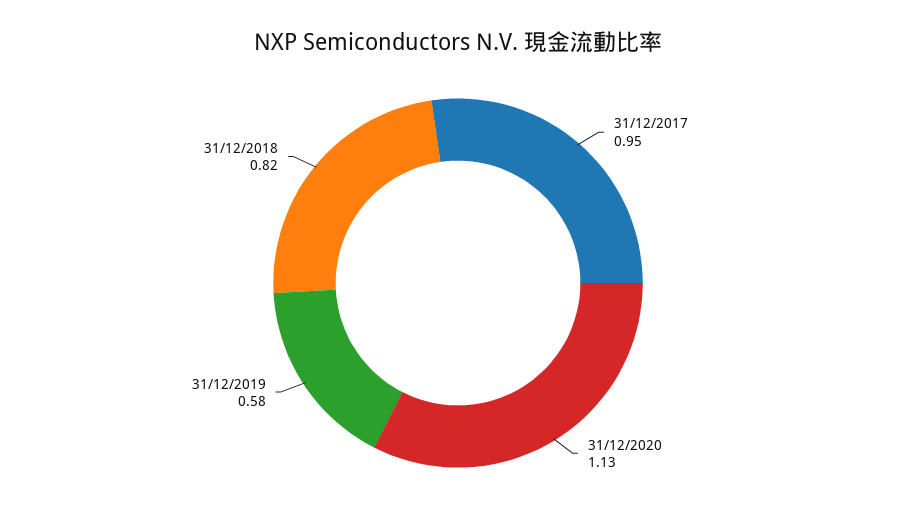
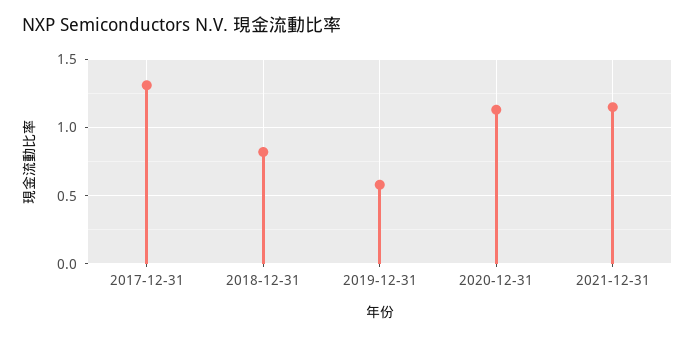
31/12/2017: 0.95 -> 1.3
2021-12-31: none -> 1.15

